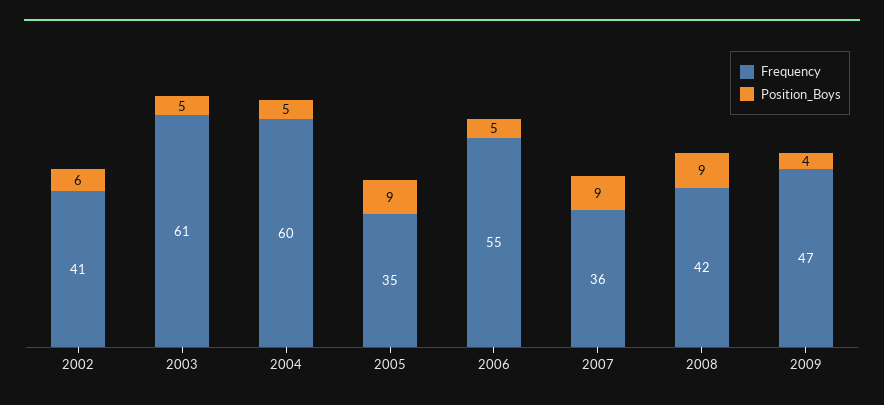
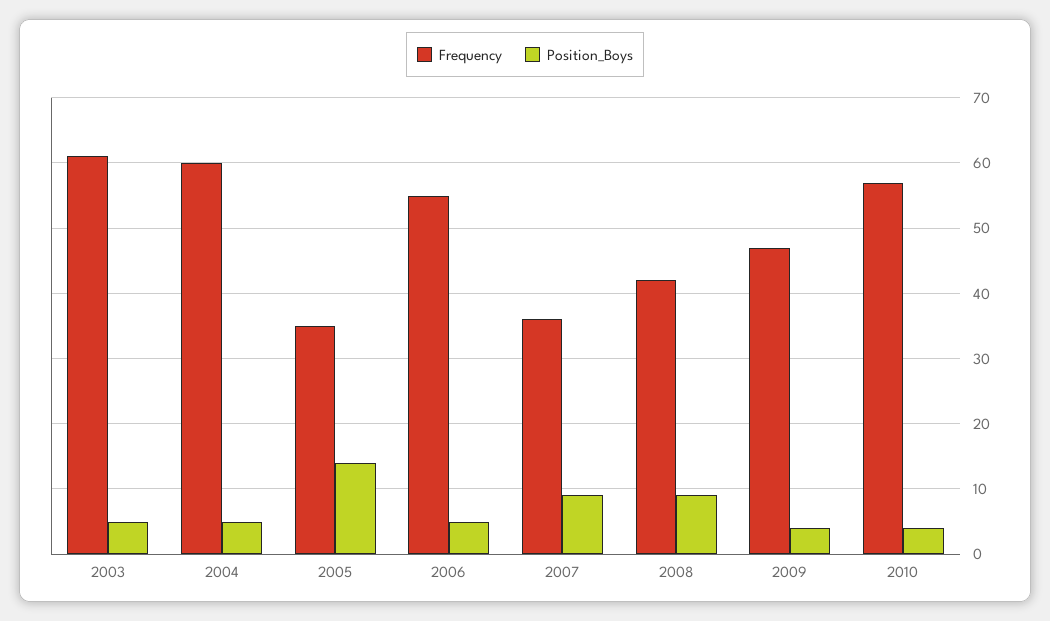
Frequency, 2002: 41 -> none
Position_Boys, 2002: 6 -> none
Position_Boys, 2005: 9 -> 14
Frequency, 2010: none -> 57
Position_Boys, 2010: none -> 4

